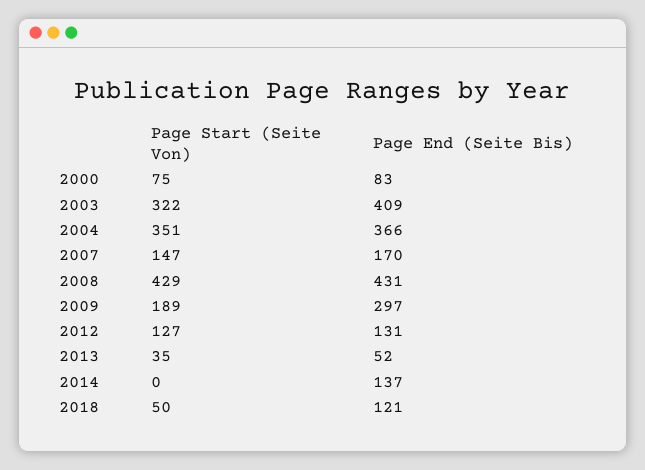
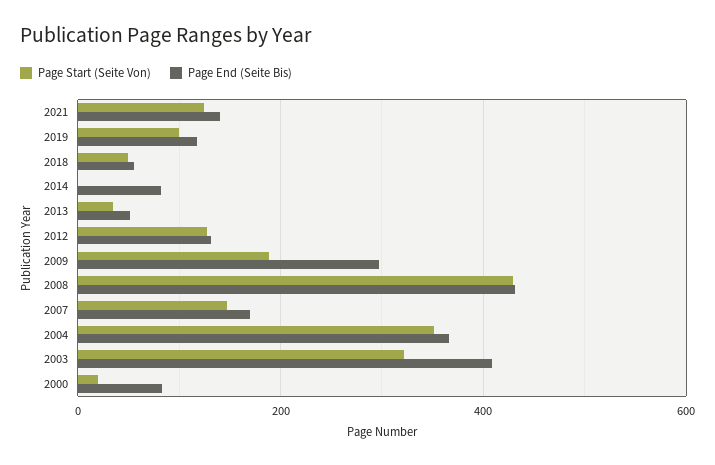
Page Start (Seite Von), 2000: 75 -> 20
Page End (Seite Bis), 2014: 137 -> 80
Page End (Seite Bis), 2018: 121 -> 60
Page Start (Seite Von), 2021: none -> 120
Page End (Seite Bis), 2021: none -> 140
Page Start (Seite Von), 2019: none -> 100
Page End (Seite Bis), 2019: none -> 120

